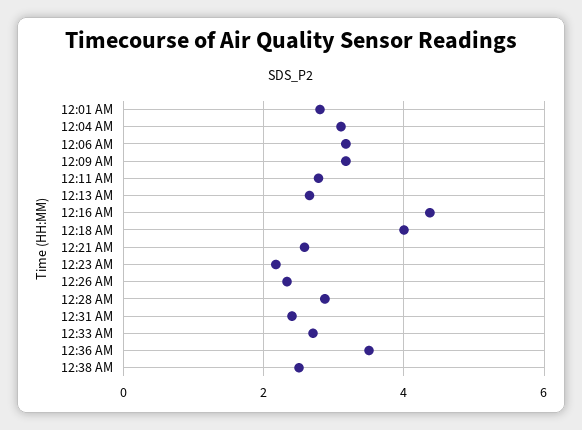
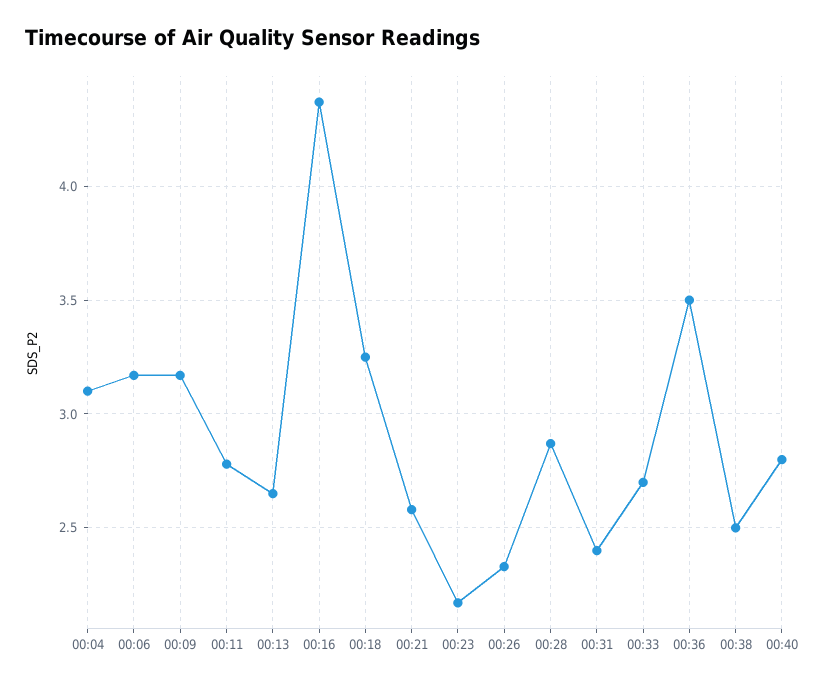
12:01 AM: 2.8 -> none
12:18 AM: 4 -> 3.25
00:40: none -> 2.8

